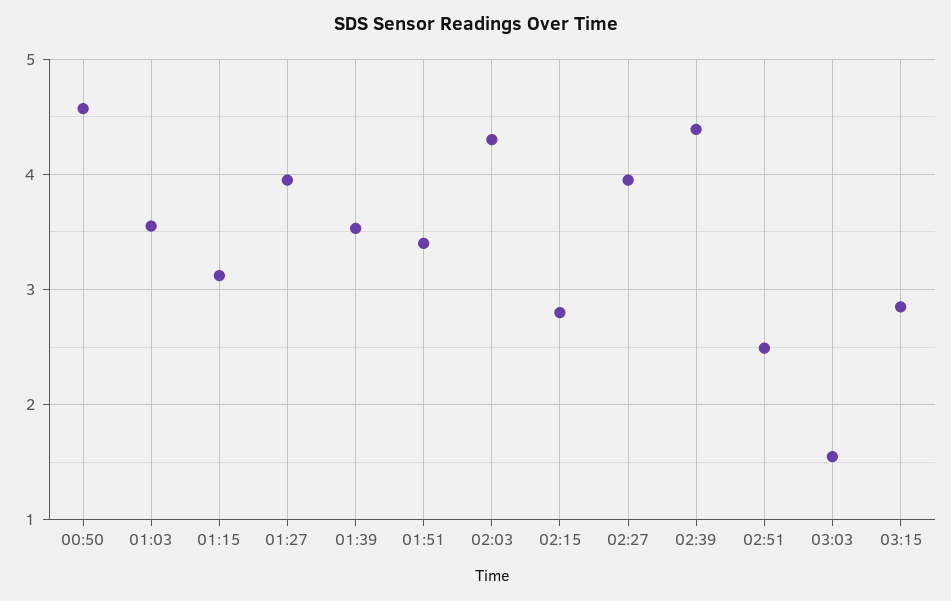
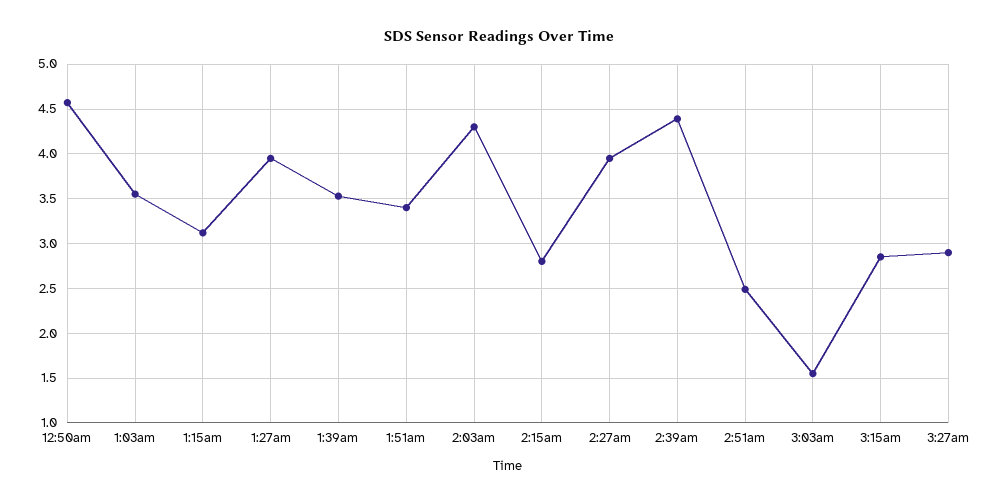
3:27am: none -> 2.9

